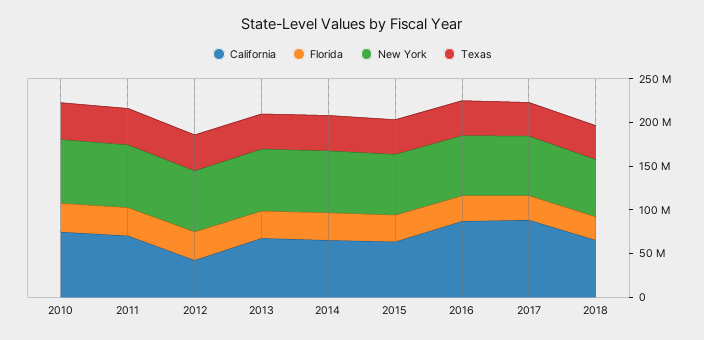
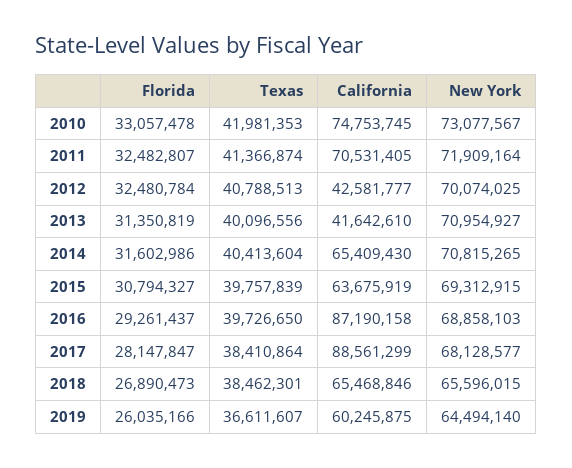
California, 2013: 70000000 -> 41642610
Florida, 2019: none -> 26035166
Texas, 2019: none -> 36611607
California, 2019: none -> 60245875
New York, 2019: none -> 64494140

